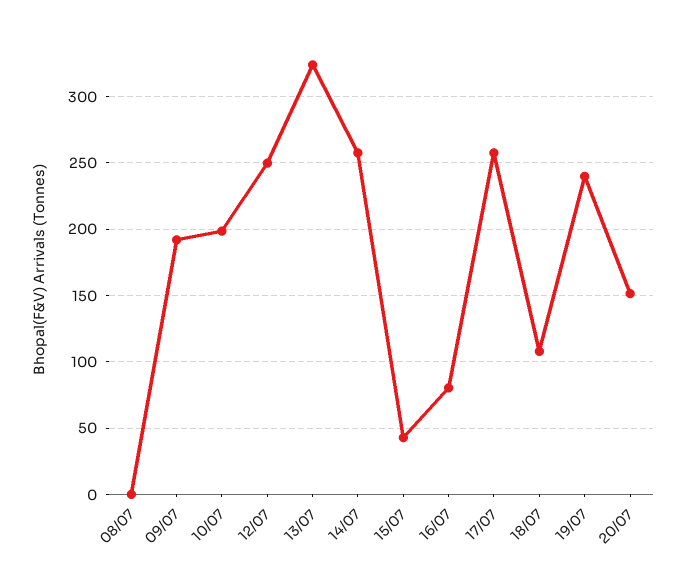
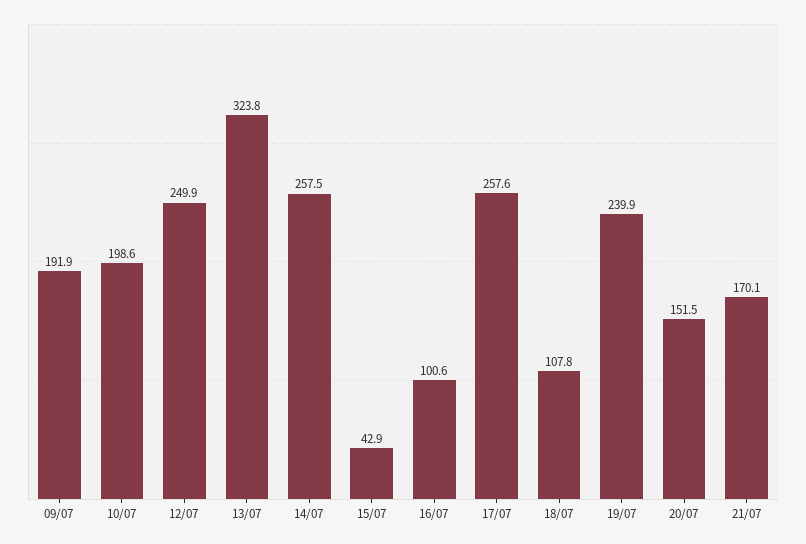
08/07: 0 -> none
16/07: 80 -> 100.6
21/07: none -> 170.1

